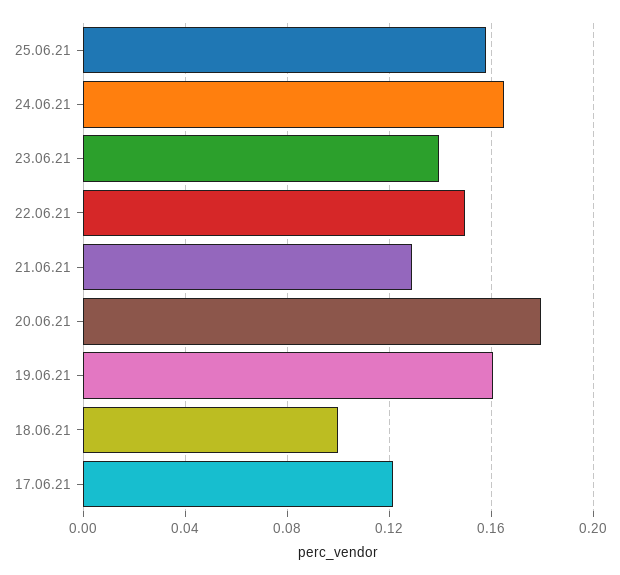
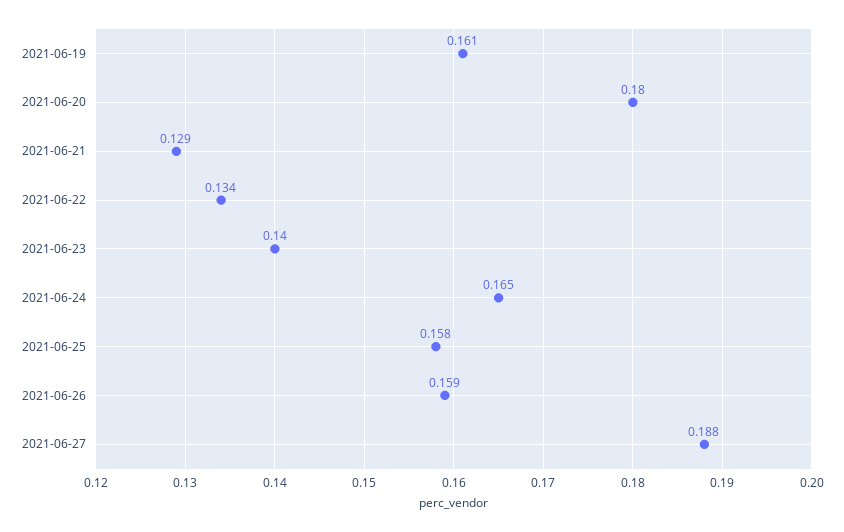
22.06.21: 0.15 -> 0.134
18.06.21: 0.1 -> none
17.06.21: 0.12 -> none
2021-06-26: none -> 0.159
2021-06-27: none -> 0.188

